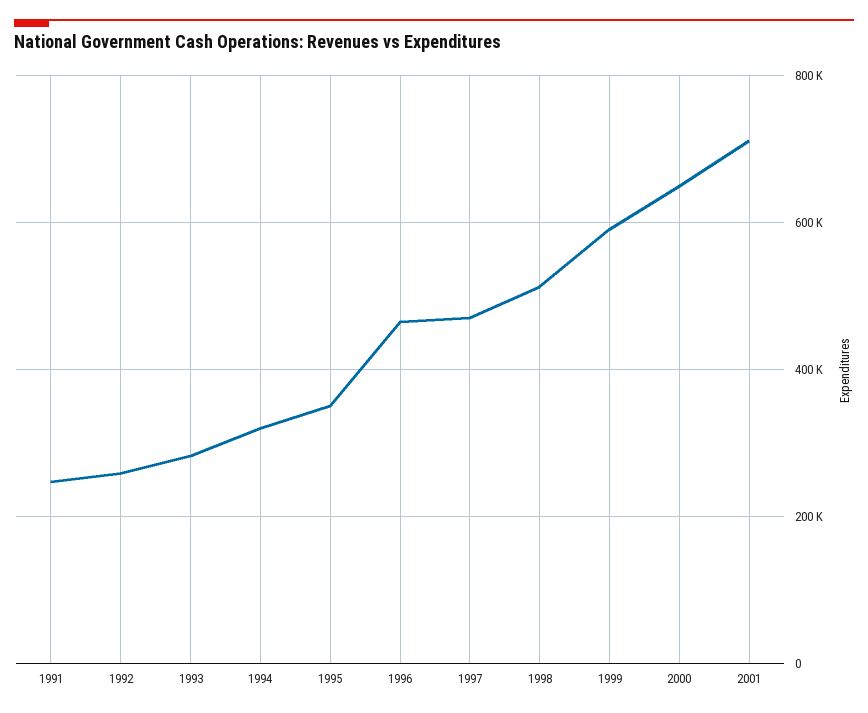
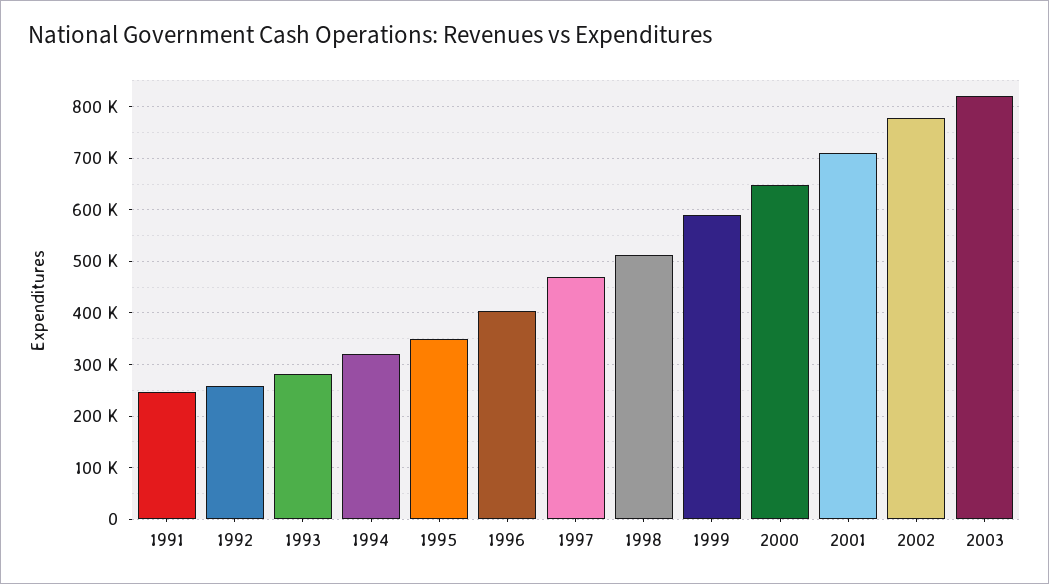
1996: 460000 -> 400000
2002: none -> 780000
2003: none -> 820000

